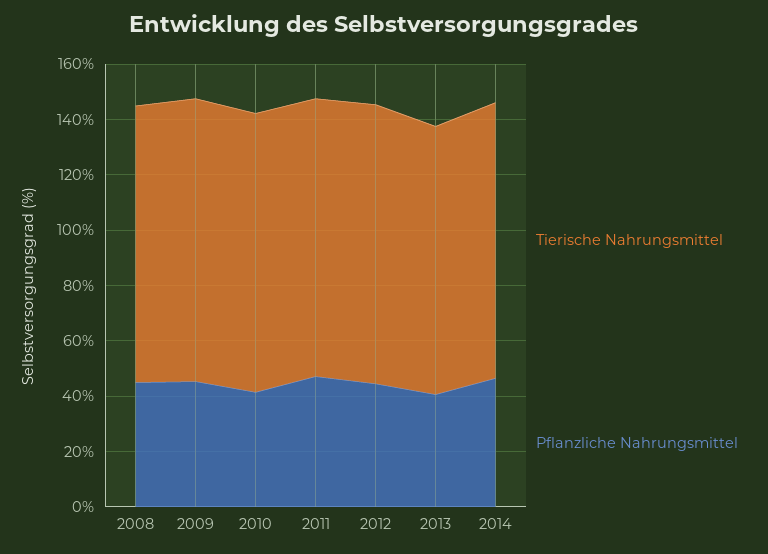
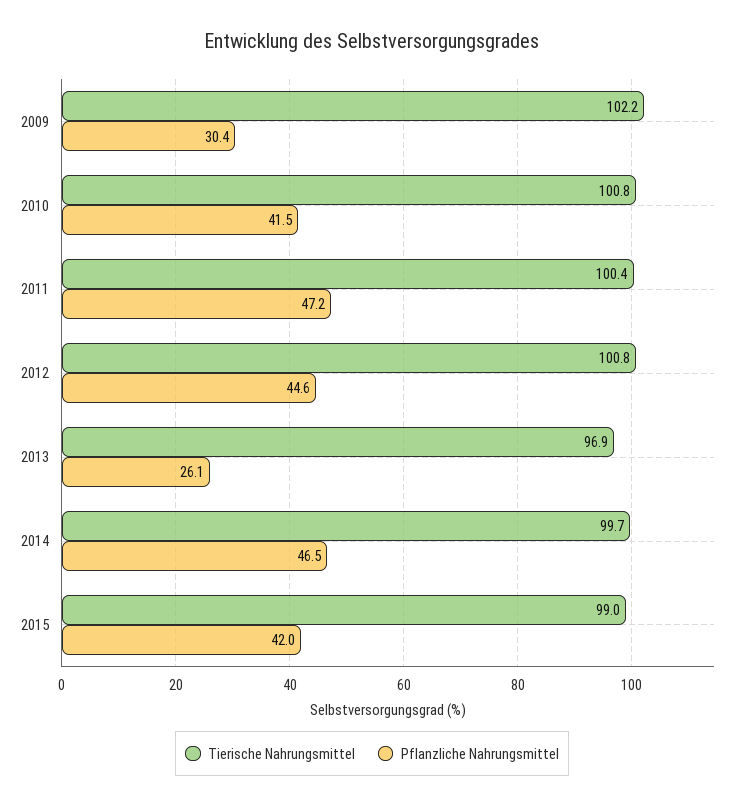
Tierische Nahrungsmittel, 2008: 100 -> none
Pflanzliche Nahrungsmittel, 2008: 45 -> none
Pflanzliche Nahrungsmittel, 2009: 45 -> 30.4
Pflanzliche Nahrungsmittel, 2013: 40 -> 26.1
Tierische Nahrungsmittel, 2015: none -> 99
Pflanzliche Nahrungsmittel, 2015: none -> 42

